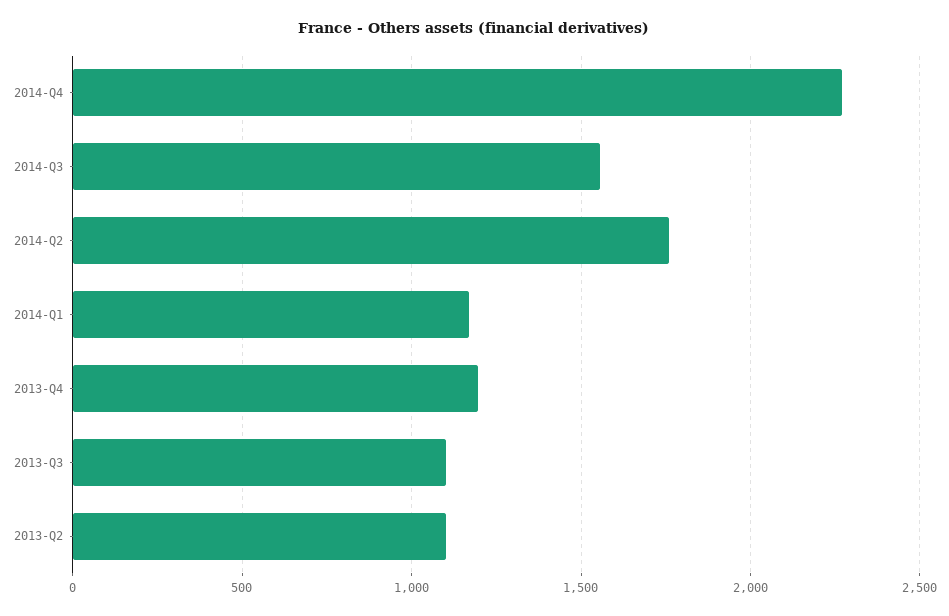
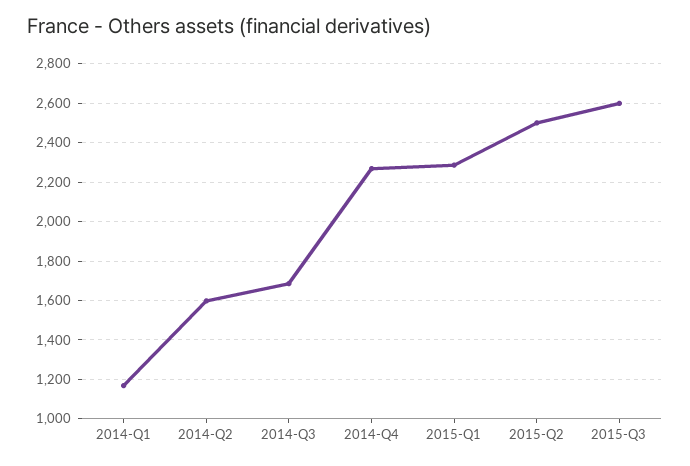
2014-Q3: 1550 -> 1700
2014-Q2: 1750 -> 1600
2013-Q4: 1200 -> none
2013-Q3: 1100 -> none
2013-Q2: 1100 -> none
2015-Q1: none -> 2300
2015-Q2: none -> 2500
2015-Q3: none -> 2600

